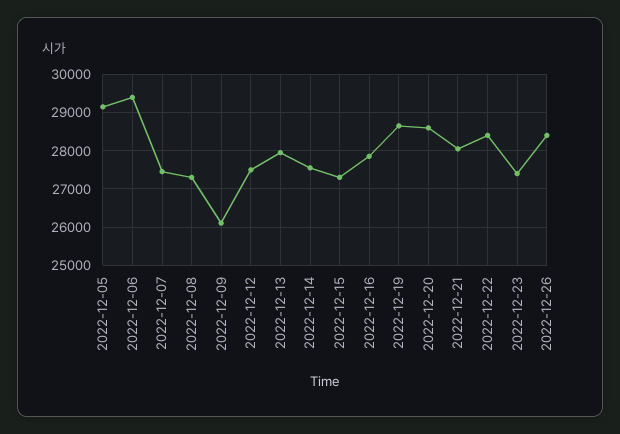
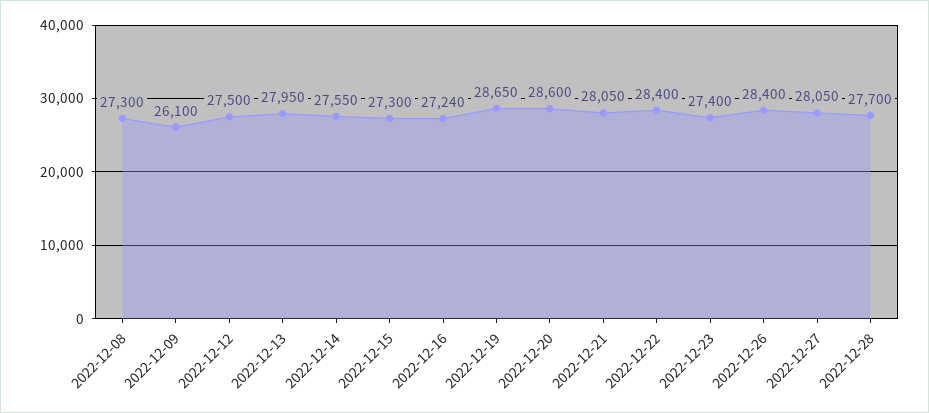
2022-12-05: 29200 -> none
2022-12-06: 29400 -> none
2022-12-07: 27400 -> none
2022-12-16: 27800 -> 27240
2022-12-27: none -> 28050
2022-12-28: none -> 27700

